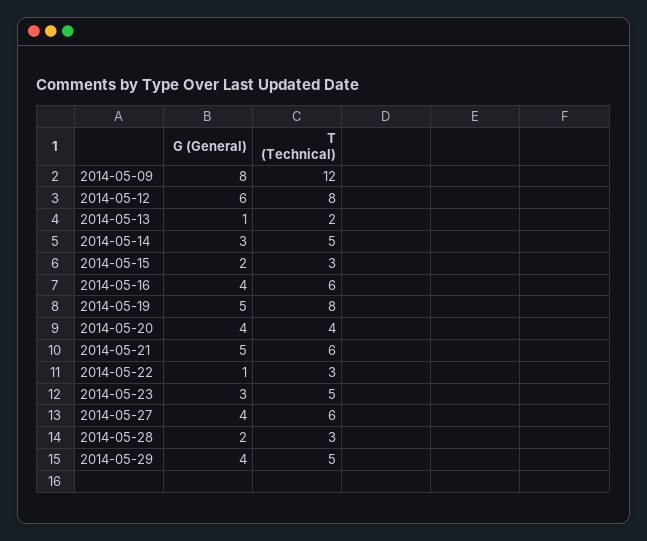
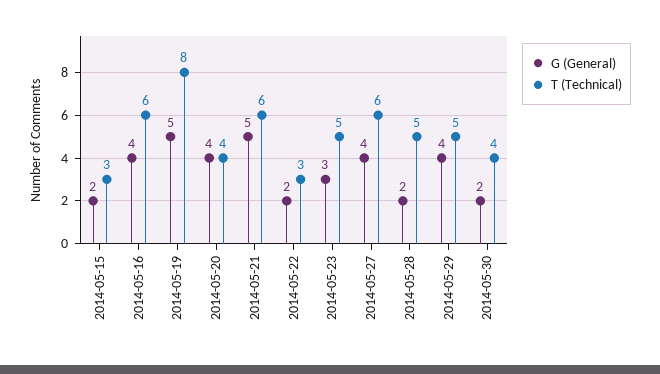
G (General), 2014-05-09: 8 -> none
T (Technical), 2014-05-09: 12 -> none
G (General), 2014-05-12: 6 -> none
T (Technical), 2014-05-12: 8 -> none
G (General), 2014-05-13: 1 -> none
T (Technical), 2014-05-13: 2 -> none
G (General), 2014-05-14: 3 -> none
T (Technical), 2014-05-14: 5 -> none
G (General), 2014-05-22: 1 -> 2
T (Technical), 2014-05-28: 3 -> 5
G (General), 2014-05-30: none -> 2
T (Technical), 2014-05-30: none -> 4

